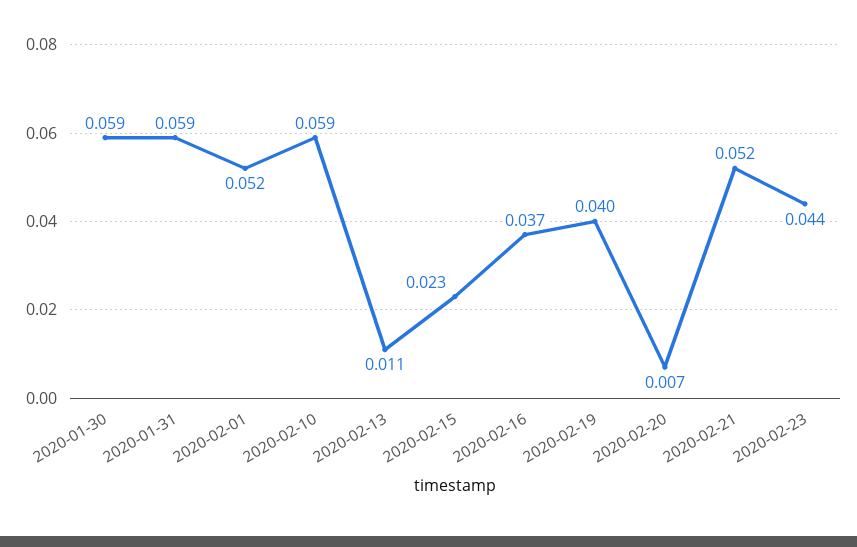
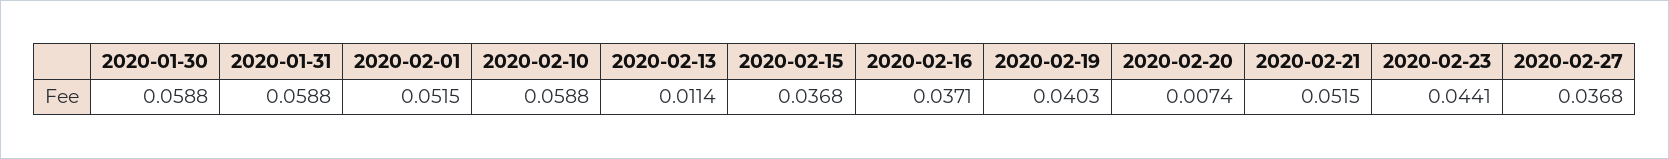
2020-02-15: 0.023 -> 0.0368
2020-02-27: none -> 0.0368

